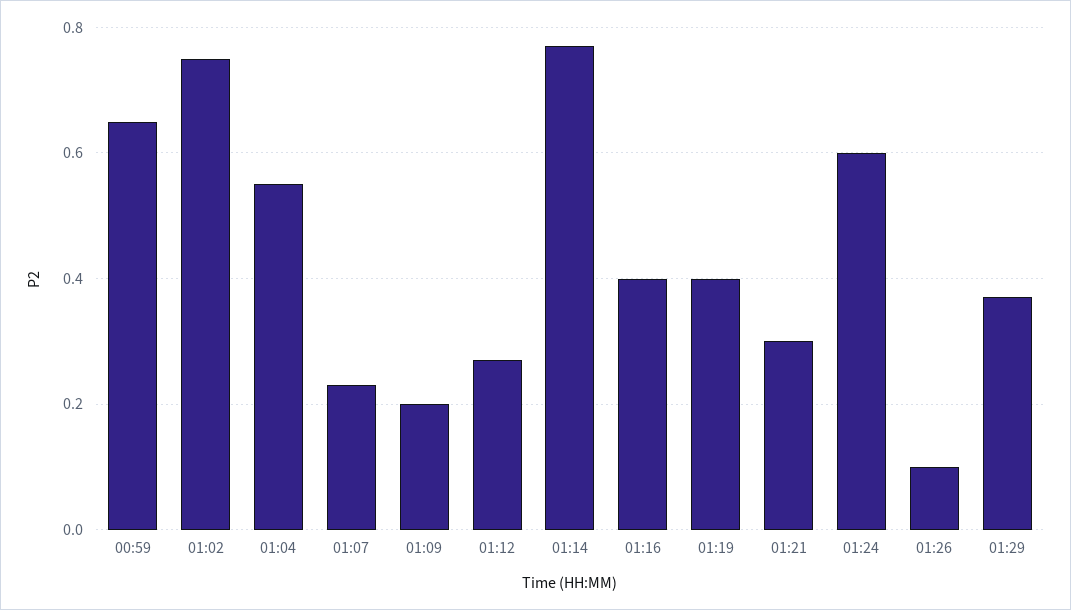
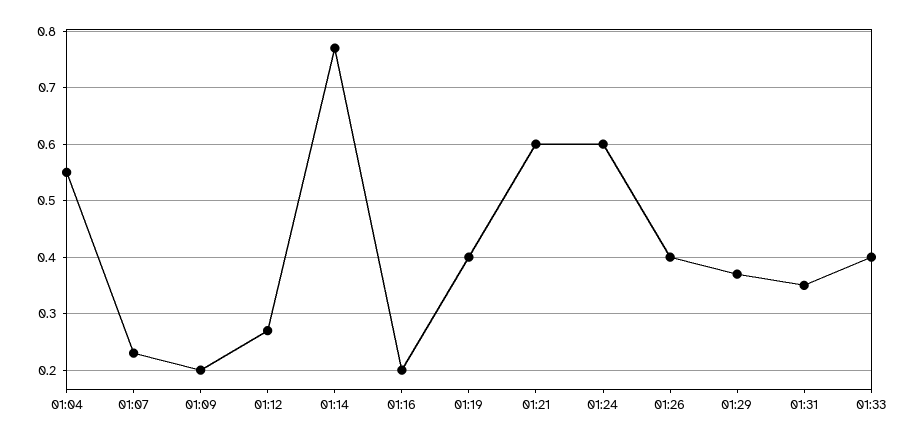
00:59: 0.65 -> none
01:02: 0.75 -> none
01:16: 0.4 -> 0.2
01:21: 0.3 -> 0.6
01:26: 0.1 -> 0.4
01:31: none -> 0.35
01:33: none -> 0.4

